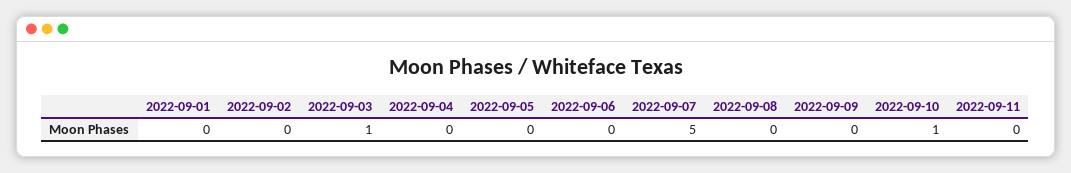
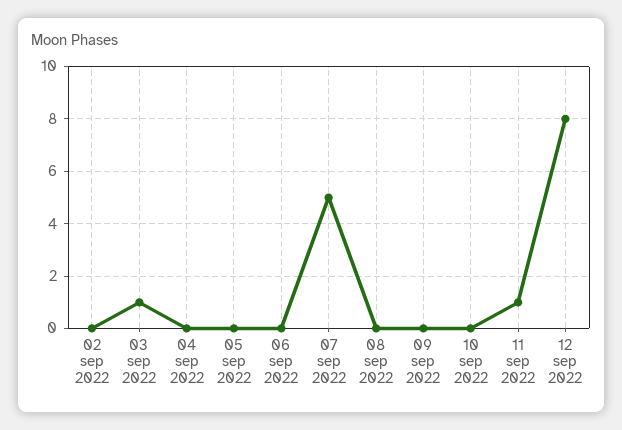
2022-09-01: 0 -> none
2022-09-10: 1 -> 0
2022-09-11: 0 -> 1
12 sep 2022: none -> 8

